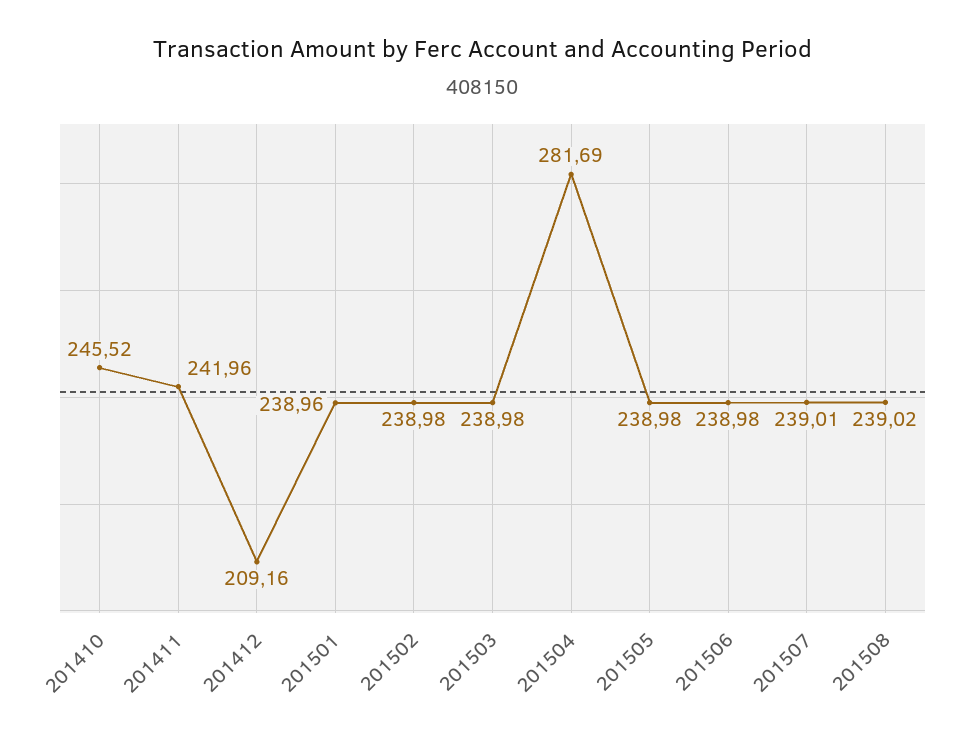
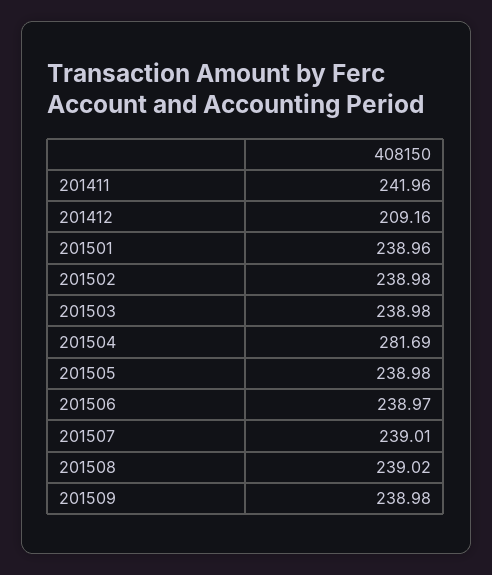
201410: 245.52 -> none
201506: 238.98 -> 238.97
201509: none -> 238.98

